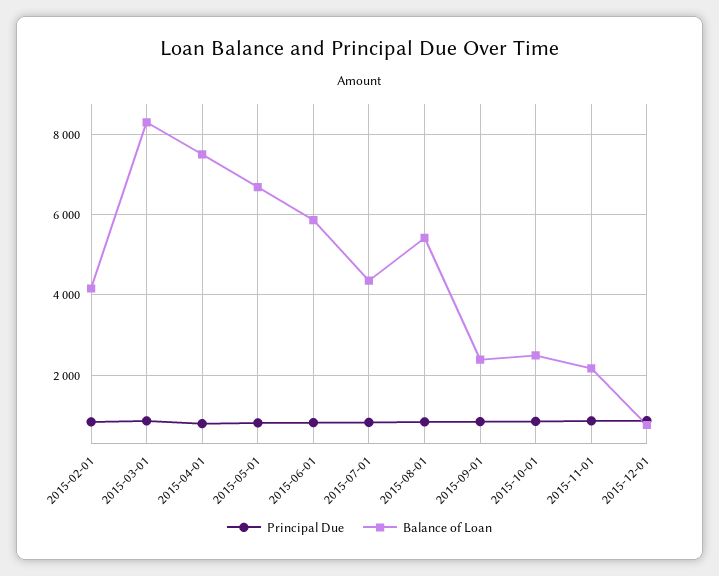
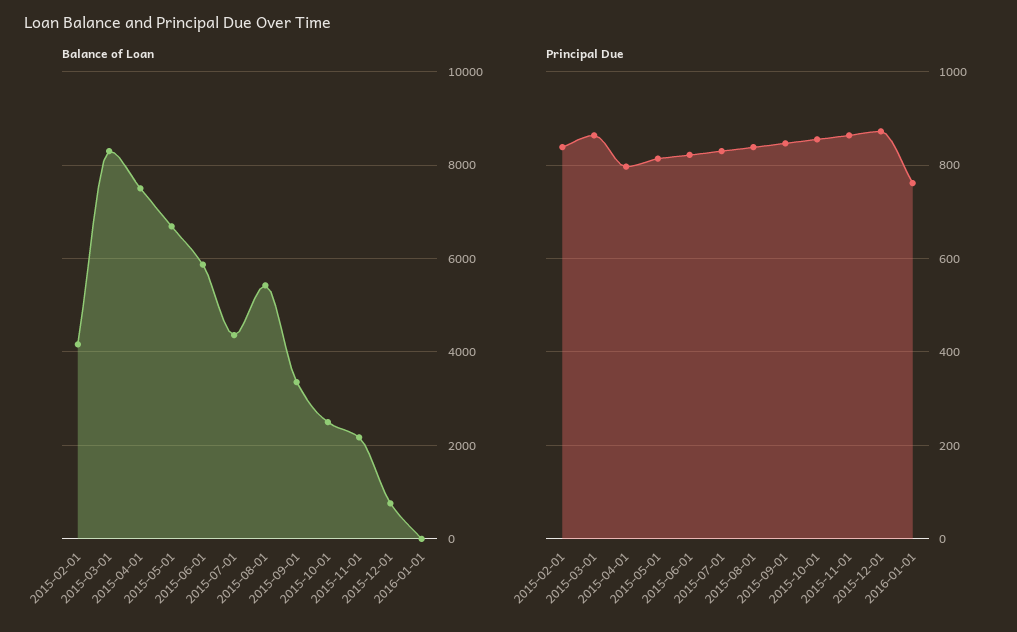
Balance of Loan, 2015-09-01: 2400 -> 3400
Balance of Loan, 2016-01-01: none -> 0
Principal Due, 2016-01-01: none -> 760

